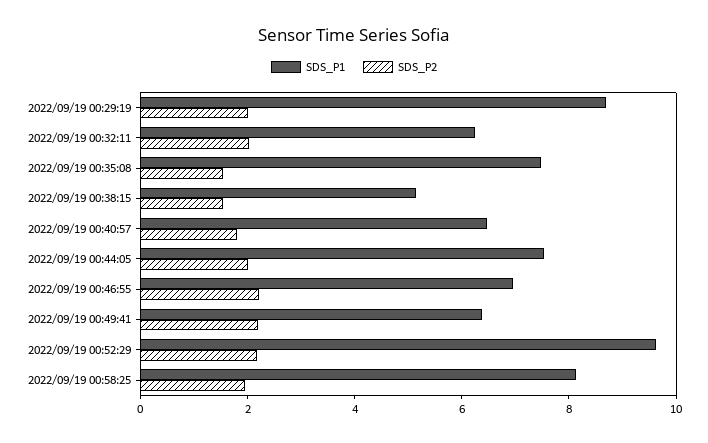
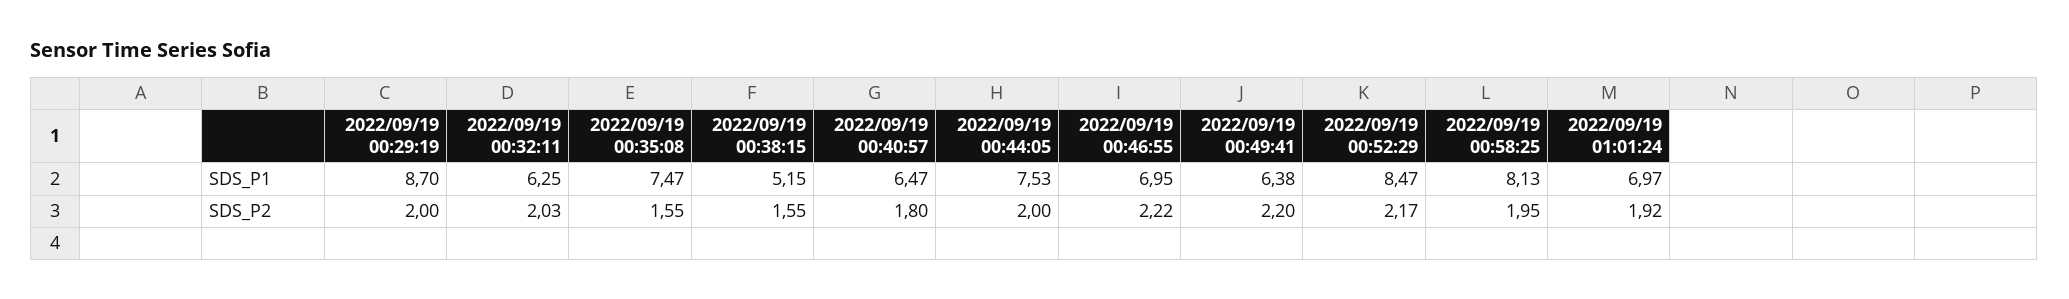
SDS_P1, 2022/09/19 00:52:29: 9.5 -> 8.47
SDS_P1, 2022/09/19 01:01:24: none -> 6.97
SDS_P2, 2022/09/19 01:01:24: none -> 1.92

